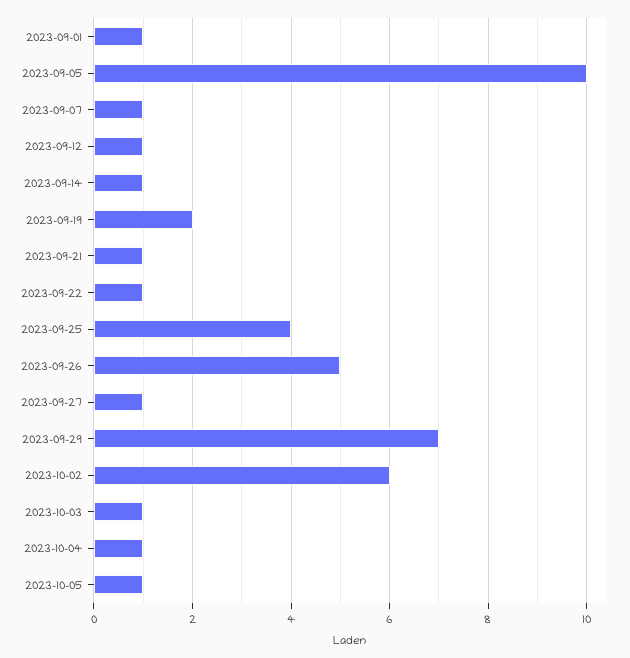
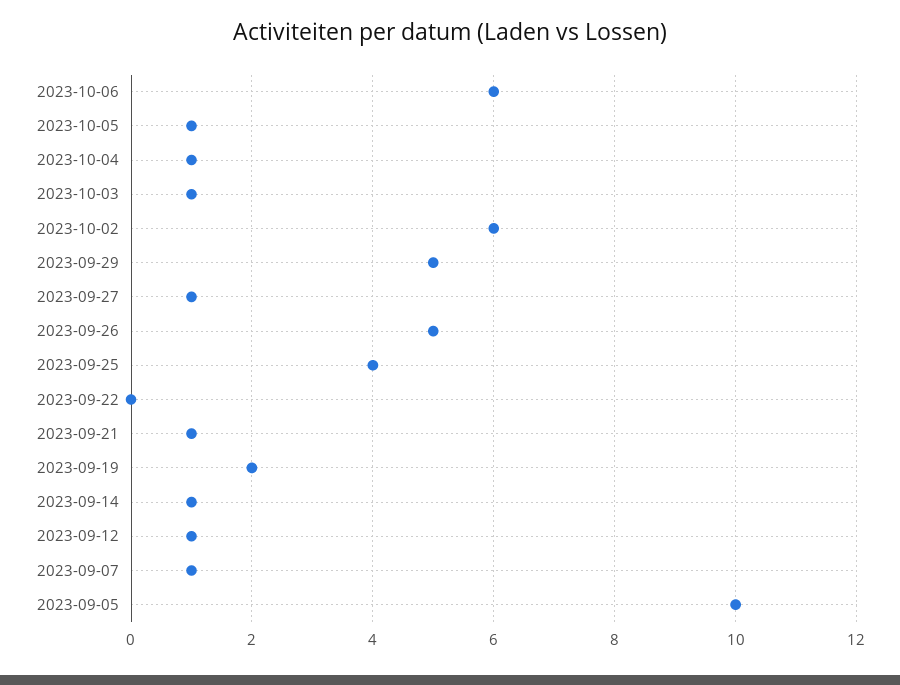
2023-09-01: 1 -> none
2023-09-22: 1 -> 0
2023-09-29: 7 -> 5
2023-10-06: none -> 6

